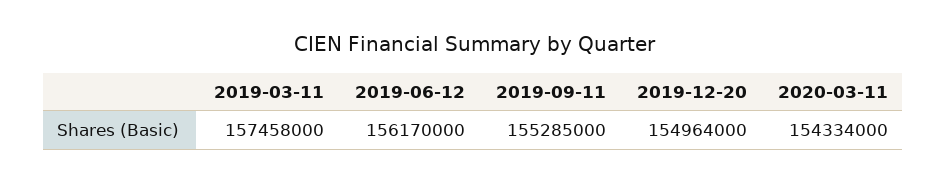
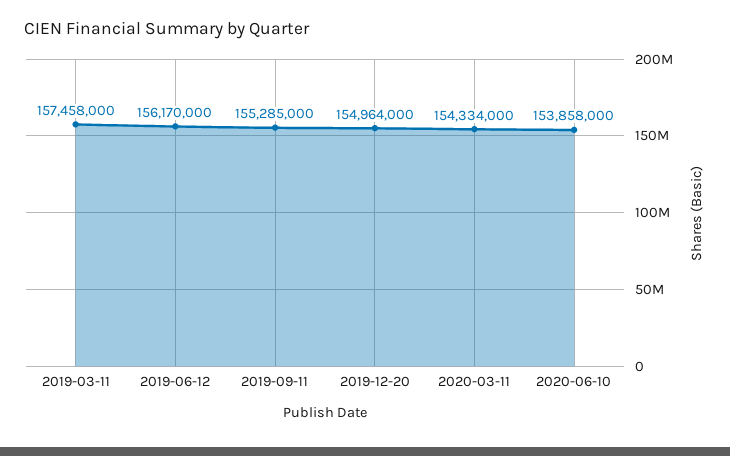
2020-06-10: none -> 153858000

